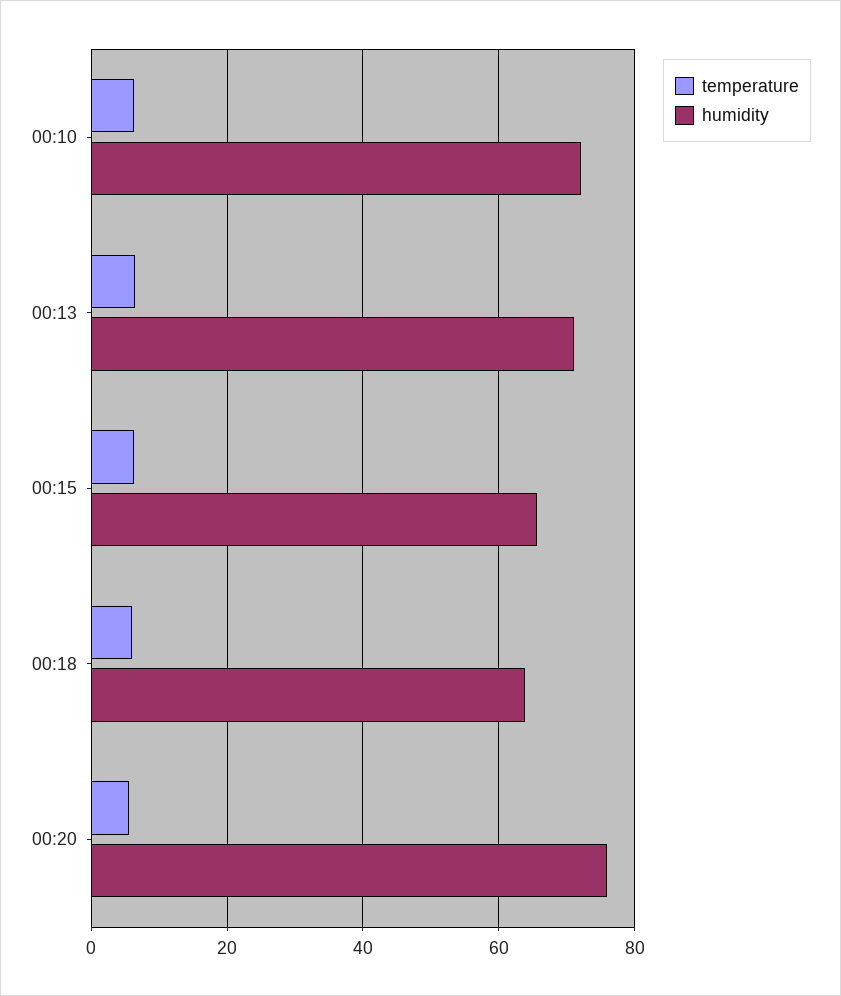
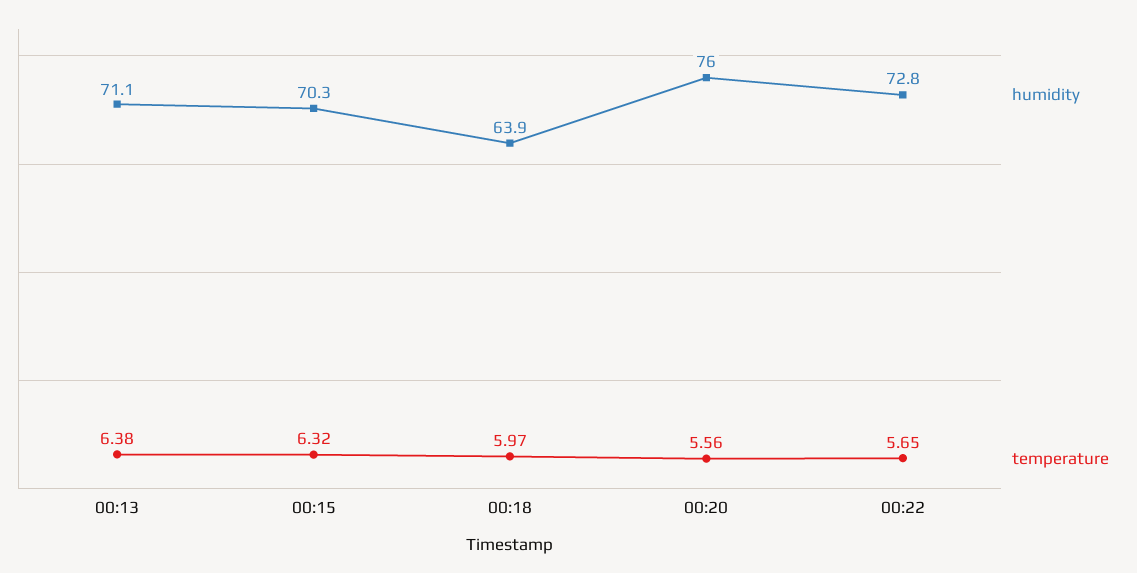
temperature, 00:10: 6 -> none
humidity, 00:10: 72 -> none
humidity, 00:15: 66 -> 70.3
humidity, 00:22: none -> 72.8
temperature, 00:22: none -> 5.65

